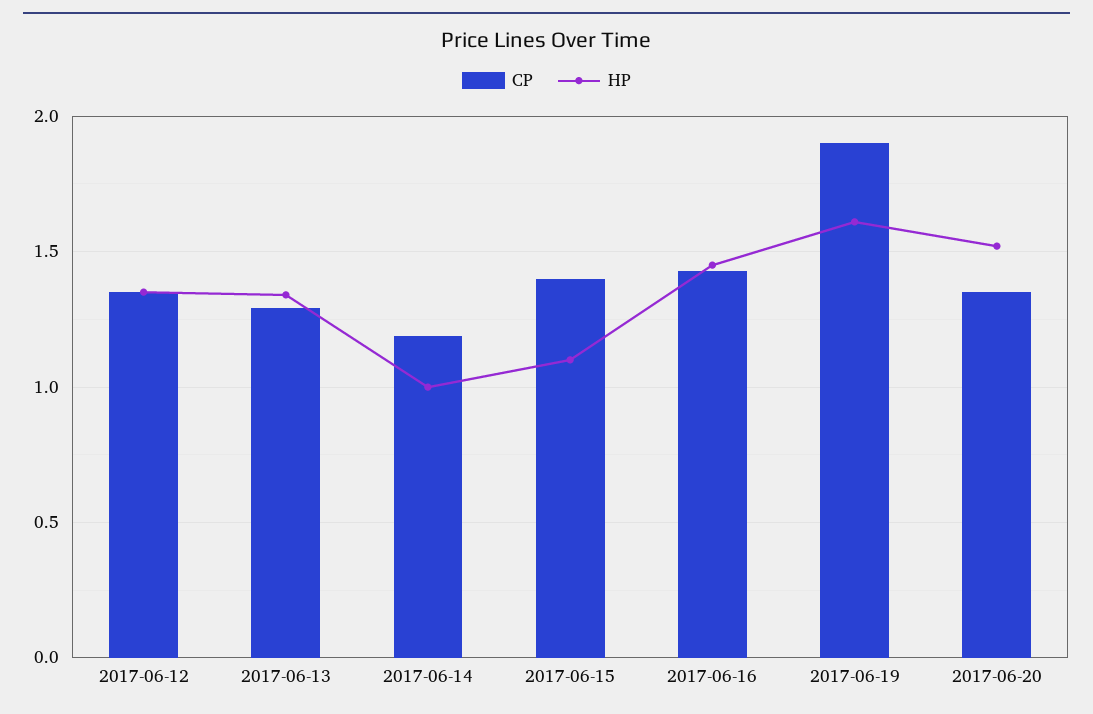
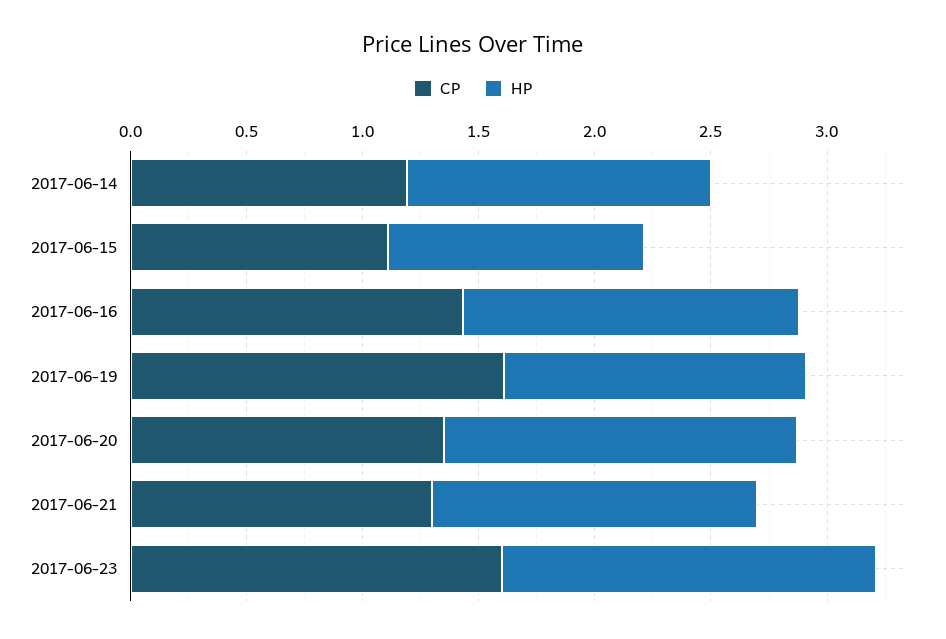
CP, 2017-06-12: 1.35 -> none
HP, 2017-06-12: 1.35 -> none
CP, 2017-06-13: 1.3 -> none
HP, 2017-06-13: 1.35 -> none
HP, 2017-06-14: 1 -> 1.3
CP, 2017-06-15: 1.4 -> 1.1
CP, 2017-06-19: 1.9 -> 1.6
HP, 2017-06-19: 1.6 -> 1.3
CP, 2017-06-21: none -> 1.3
HP, 2017-06-21: none -> 1.4
CP, 2017-06-23: none -> 1.6
HP, 2017-06-23: none -> 1.6

